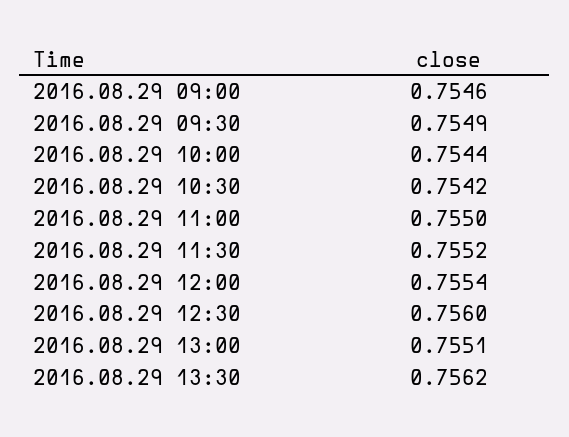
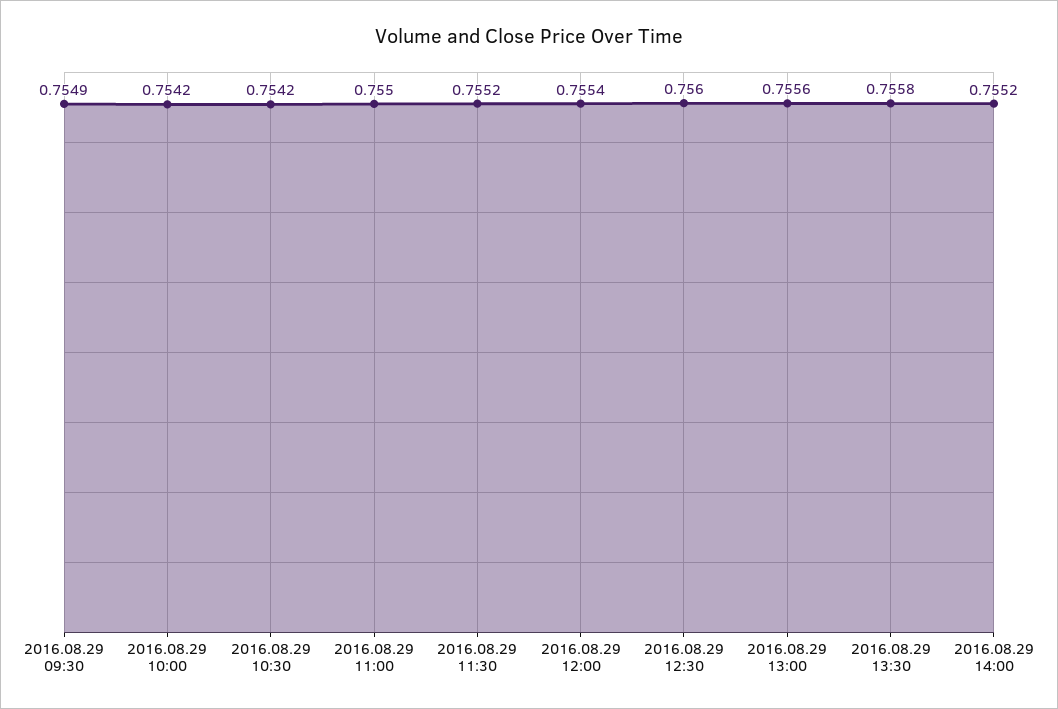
2016.08.29 09:00: 0.7546 -> none
2016.08.29 10:00: 0.7544 -> 0.7542
2016.08.29 13:00: 0.7551 -> 0.7556
2016.08.29 13:30: 0.7562 -> 0.7558
2016.08.29 14:00: none -> 0.7552

